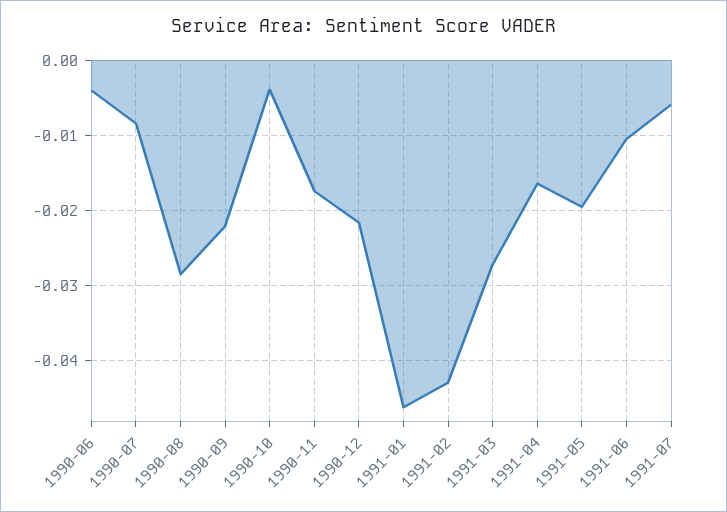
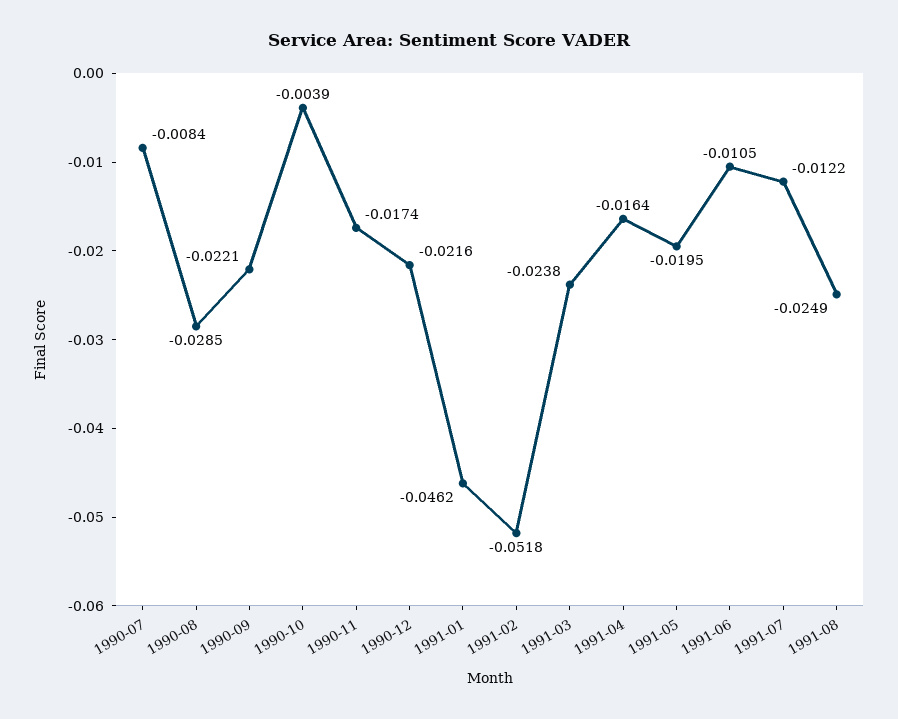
1990-06: -0.004 -> none
1991-02: -0.043 -> -0.0518
1991-03: -0.027 -> -0.0238
1991-07: -0.006 -> -0.0122
1991-08: none -> -0.0249

